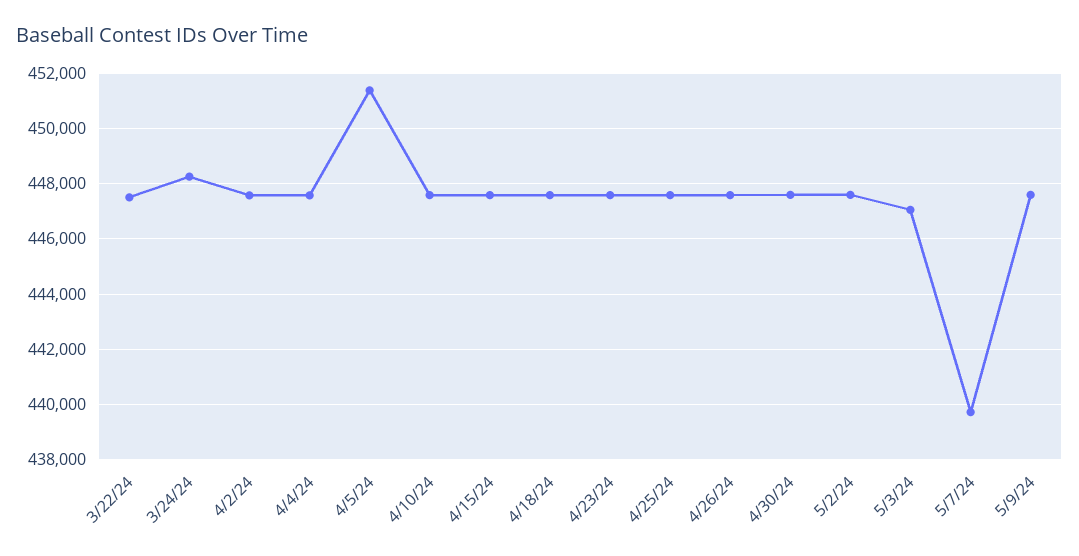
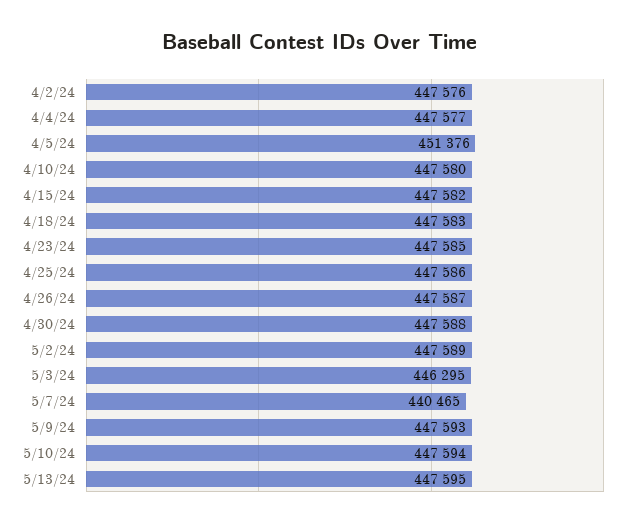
3/22/24: 447500 -> none
3/24/24: 448250 -> none
5/3/24: 447000 -> 446295
5/7/24: 439750 -> 440465
5/10/24: none -> 447594
5/13/24: none -> 447595

